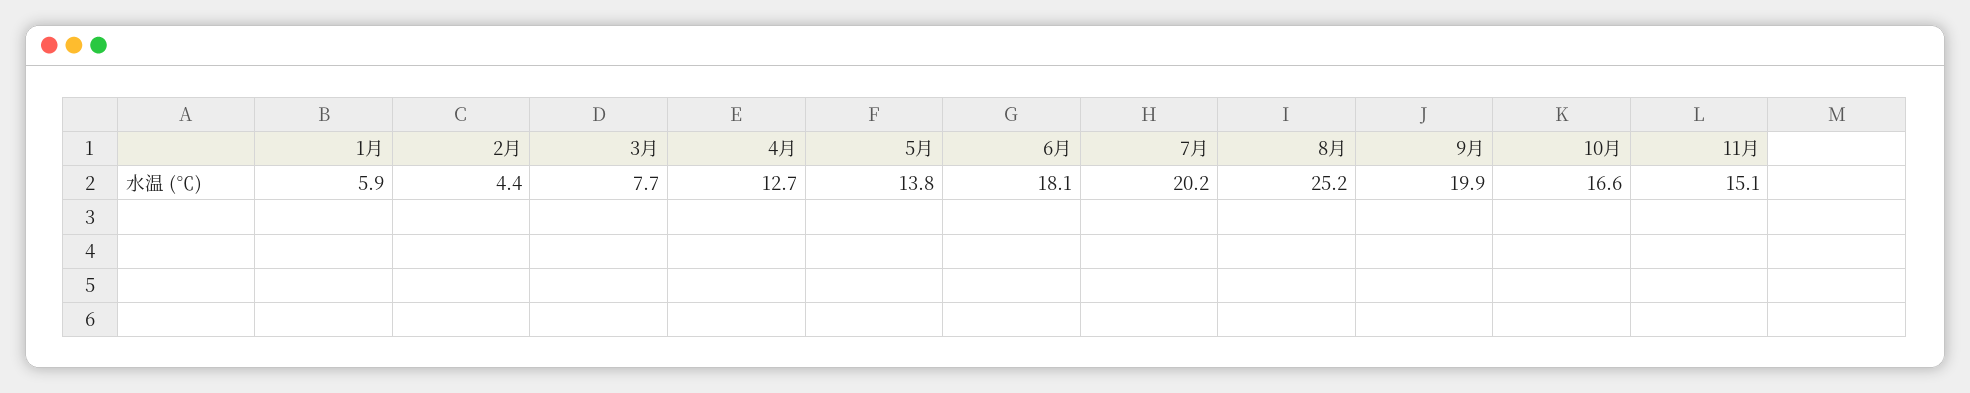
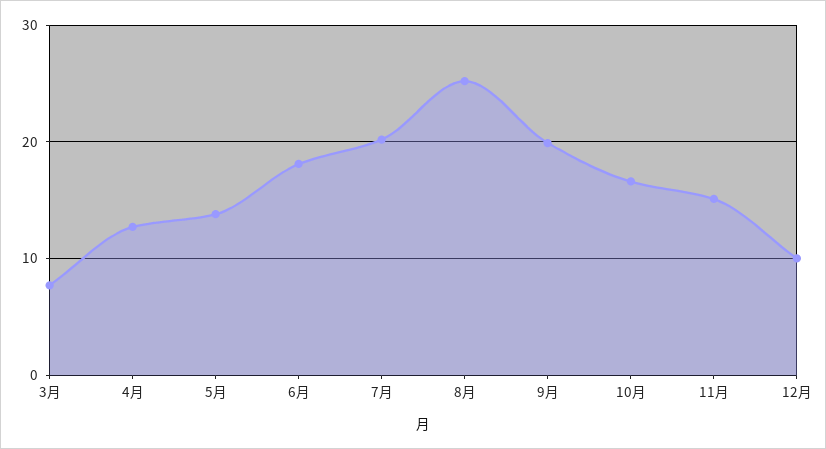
1月: 5.9 -> none
2月: 4.4 -> none
12月: none -> 10

